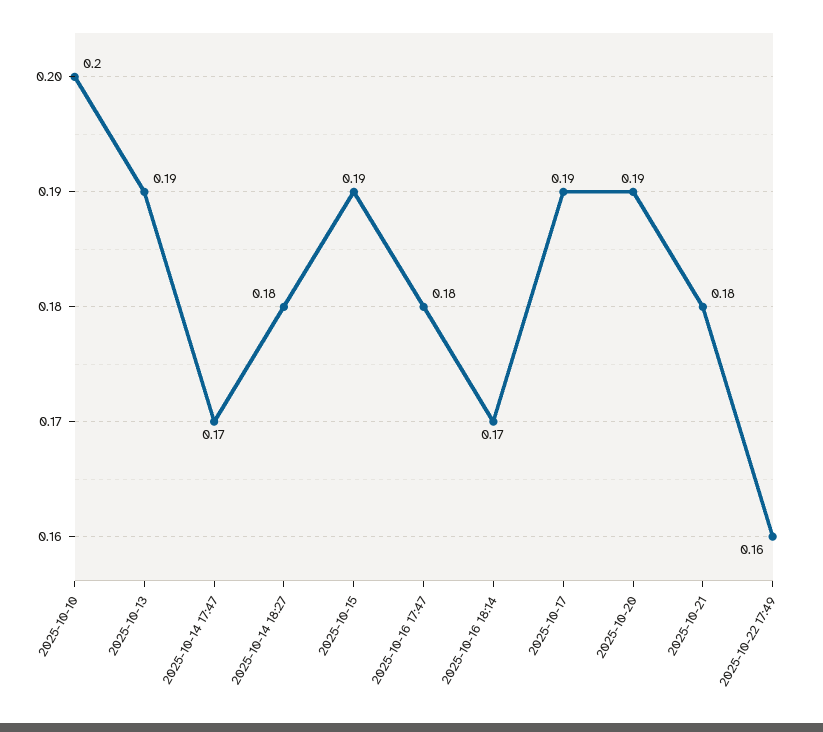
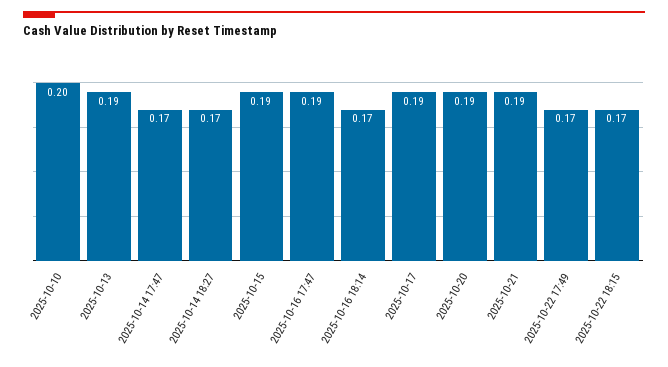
2025-10-14 18:27: 0.18 -> 0.17
2025-10-16 17:47: 0.18 -> 0.19
2025-10-21: 0.18 -> 0.19
2025-10-22 17:49: 0.16 -> 0.17
2025-10-22 18:15: none -> 0.17

